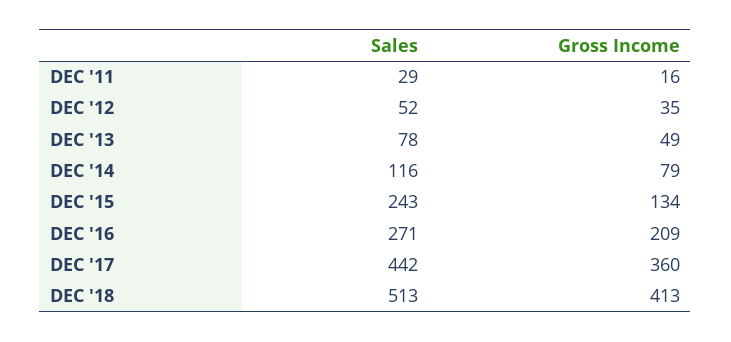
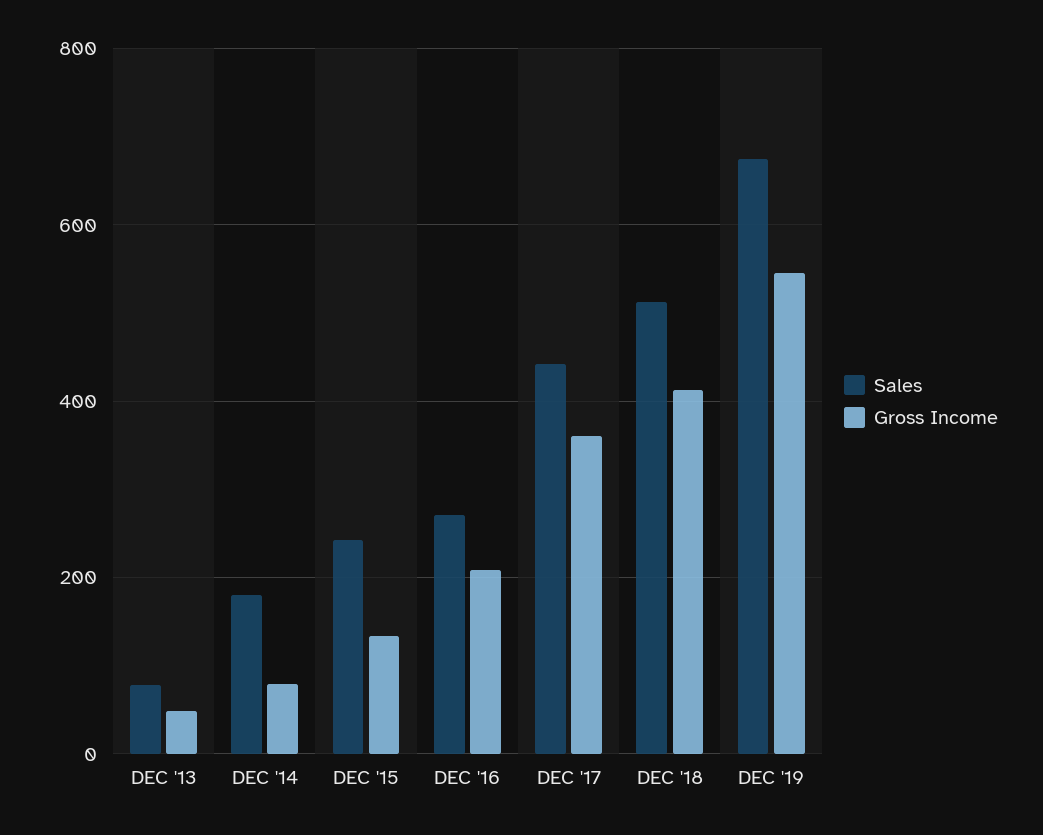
Sales, DEC '11: 29 -> none
Gross Income, DEC '11: 16 -> none
Sales, DEC '12: 52 -> none
Gross Income, DEC '12: 35 -> none
Sales, DEC '14: 116 -> 180
Sales, DEC '19: none -> 680
Gross Income, DEC '19: none -> 540

